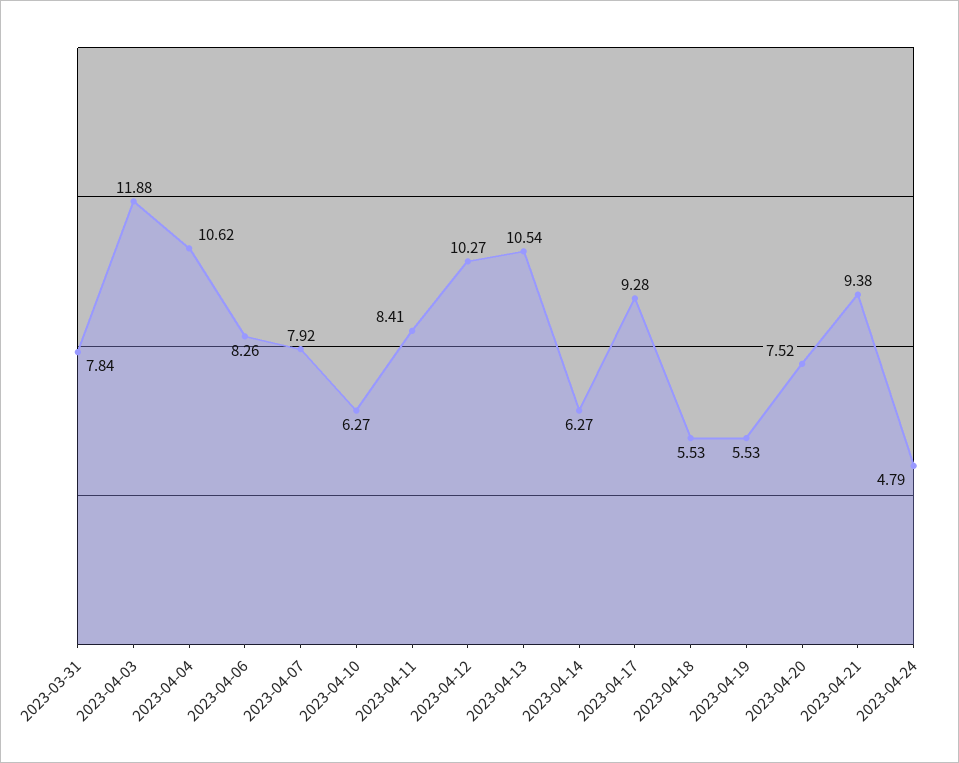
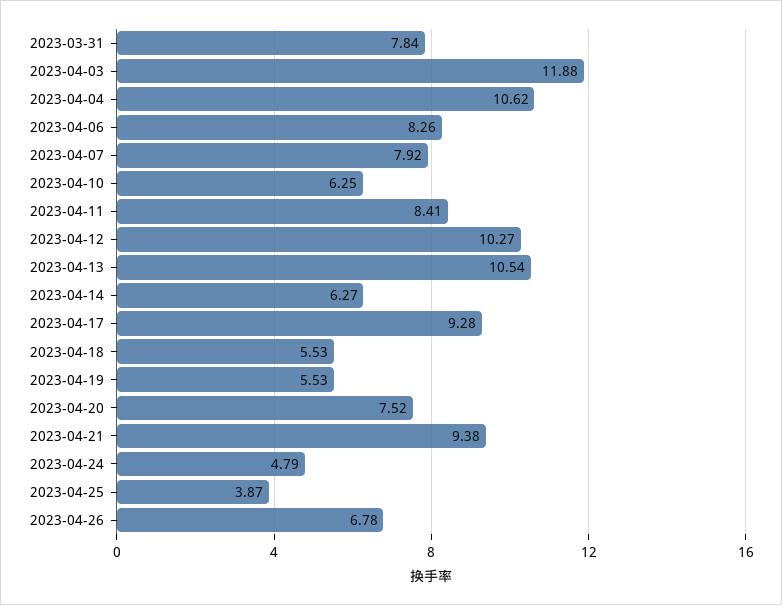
2023-04-10: 6.27 -> 6.25
2023-04-25: none -> 3.87
2023-04-26: none -> 6.78

